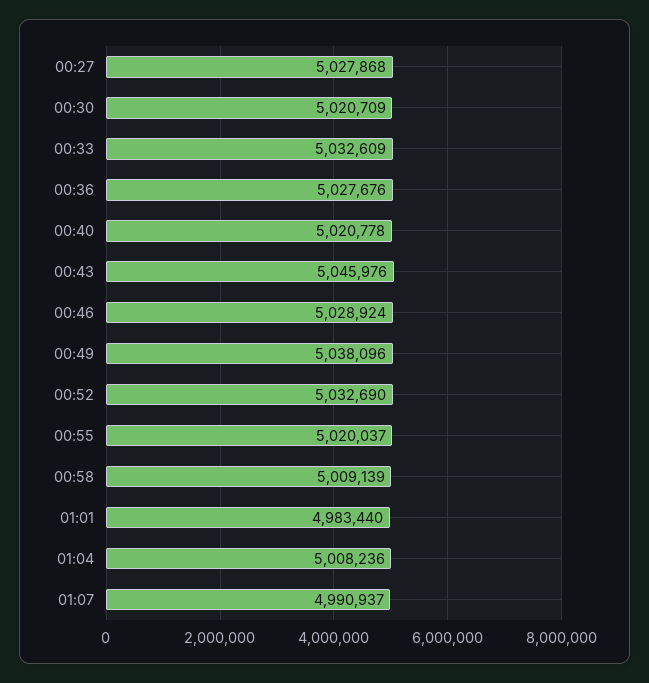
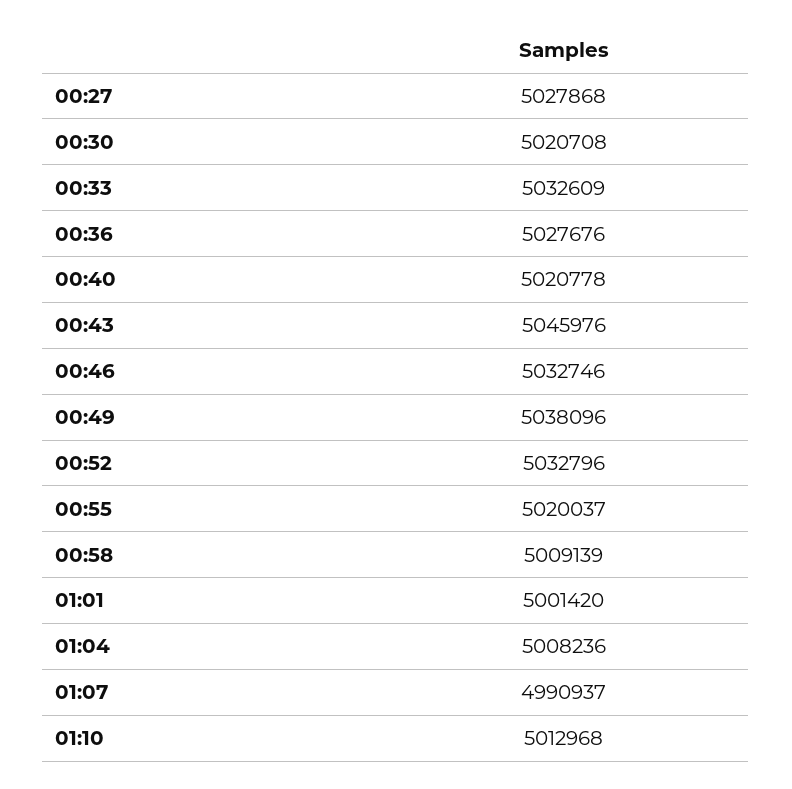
00:30: 5020709 -> 5020708
00:46: 5028924 -> 5032746
00:52: 5032690 -> 5032796
01:01: 4983440 -> 5001420
01:10: none -> 5012968

